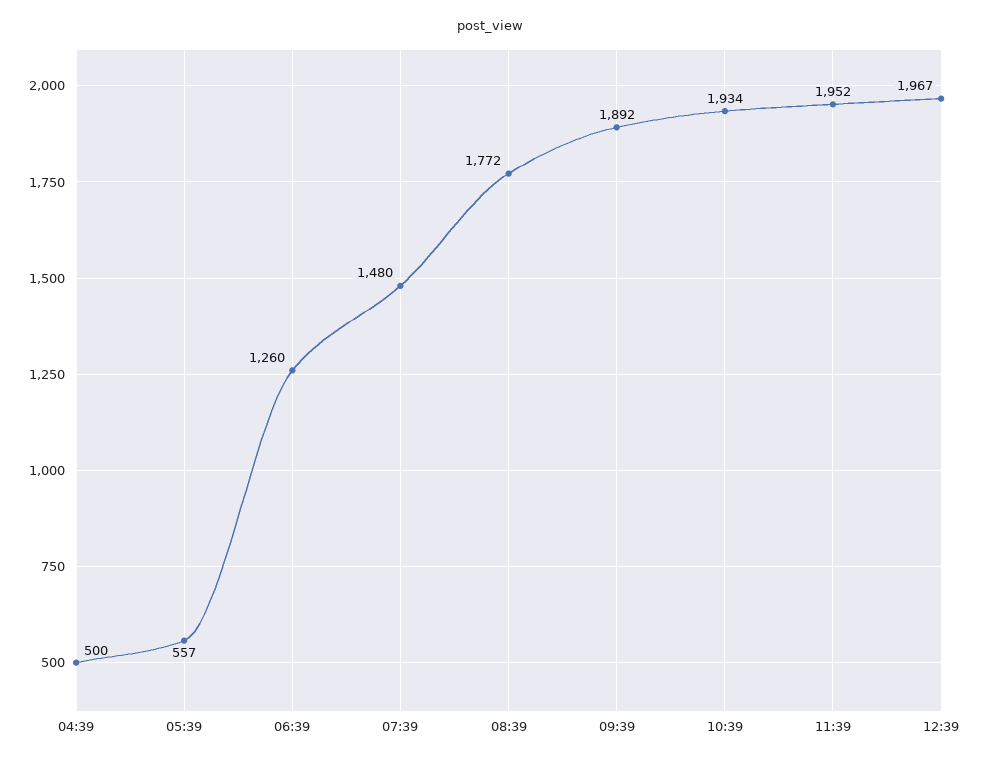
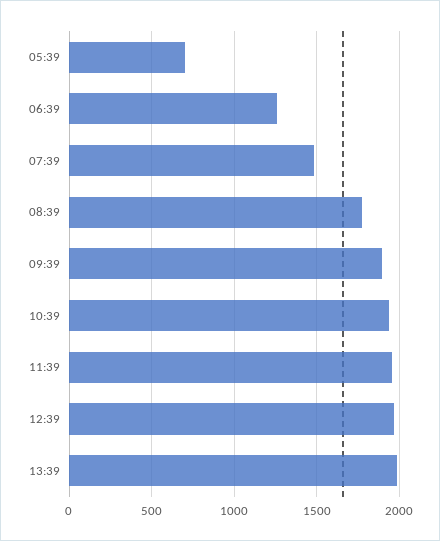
04:39: 500 -> none
05:39: 557 -> 700
13:39: none -> 2000

